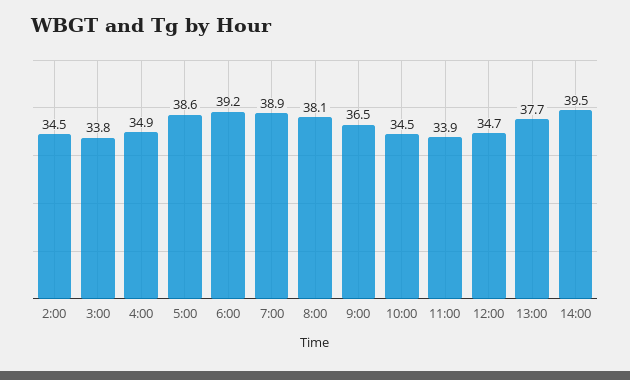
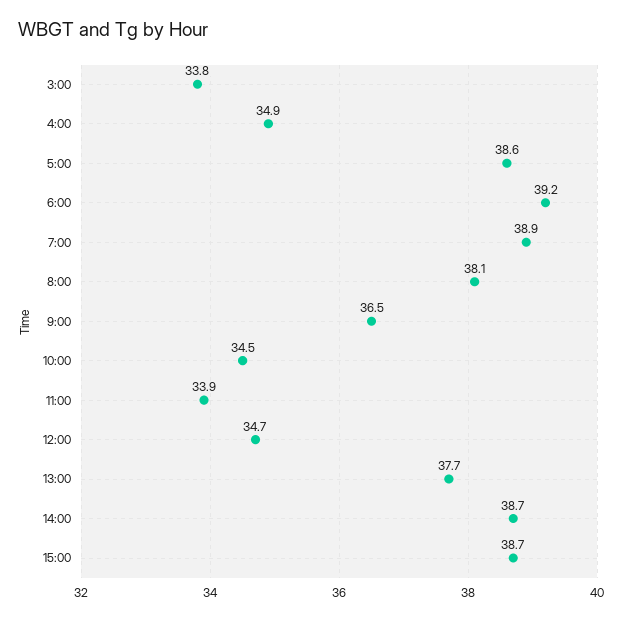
2:00: 34.5 -> none
14:00: 39.5 -> 38.7
15:00: none -> 38.7

